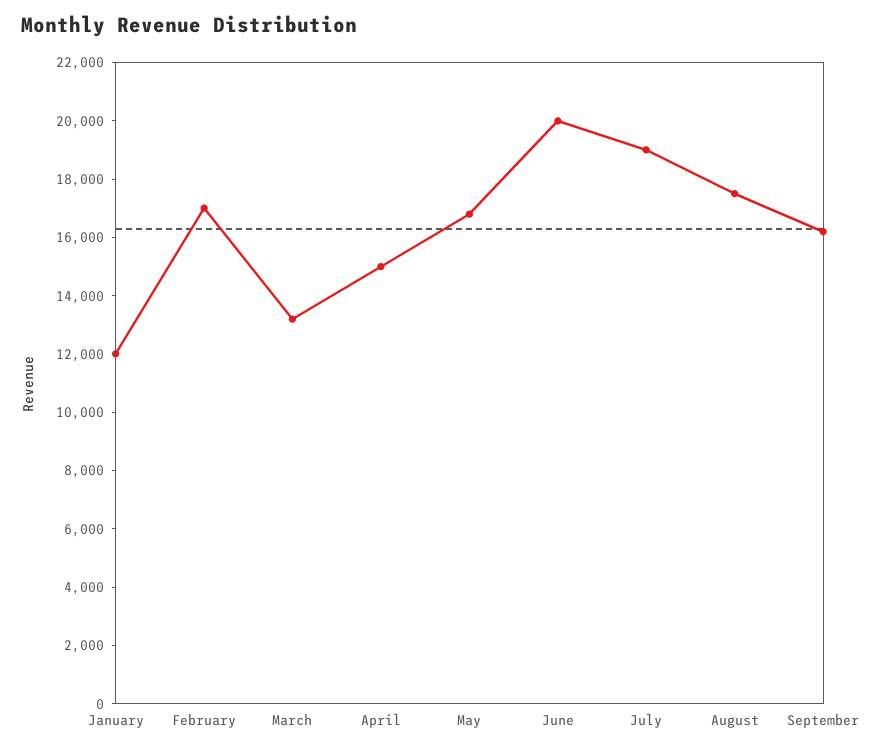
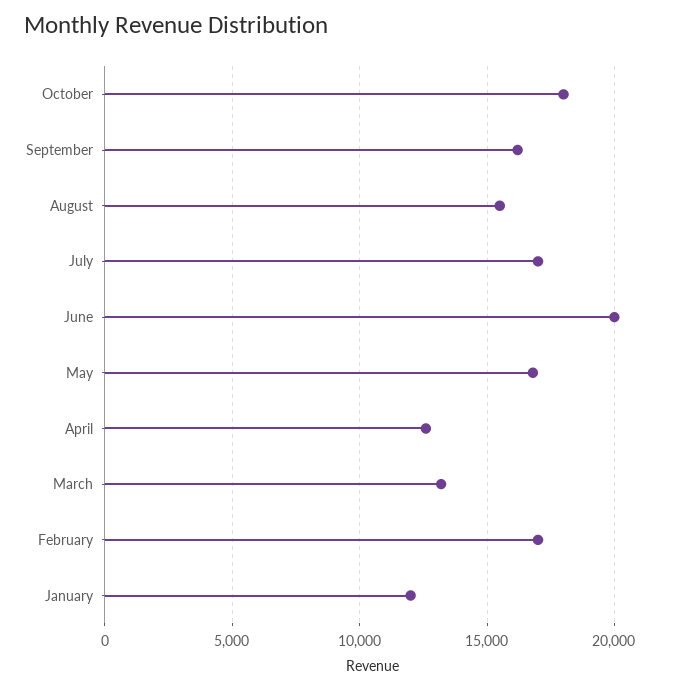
April: 15000 -> 12500
July: 19000 -> 17000
August: 17500 -> 15500
October: none -> 18000

